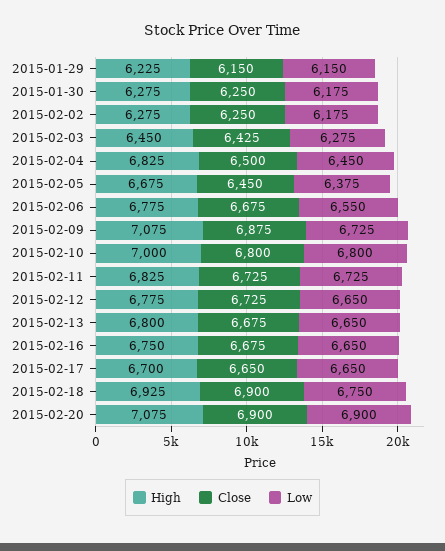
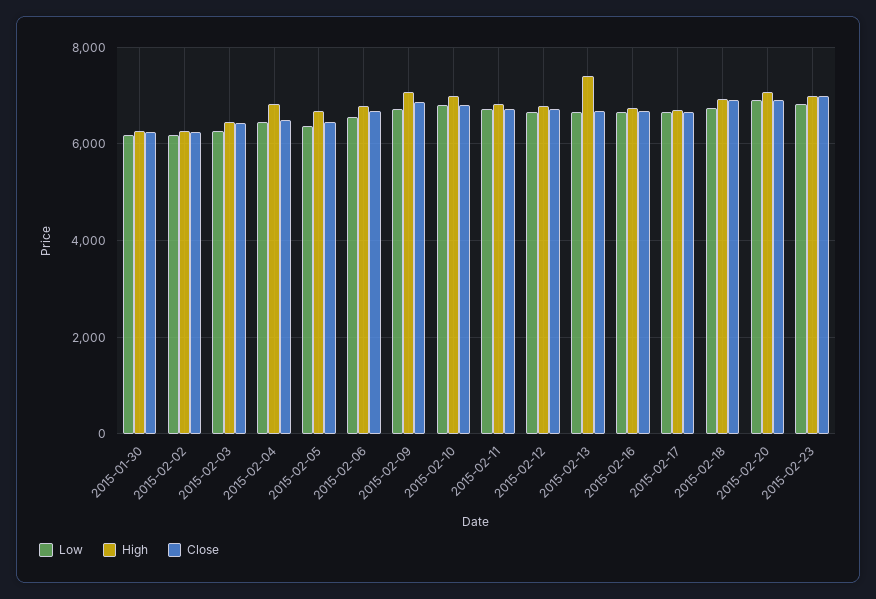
High, 2015-01-29: 6225 -> none
Close, 2015-01-29: 6150 -> none
Low, 2015-01-29: 6150 -> none
High, 2015-02-13: 6800 -> 7400
Low, 2015-02-23: none -> 6800
High, 2015-02-23: none -> 7000
Close, 2015-02-23: none -> 7000

